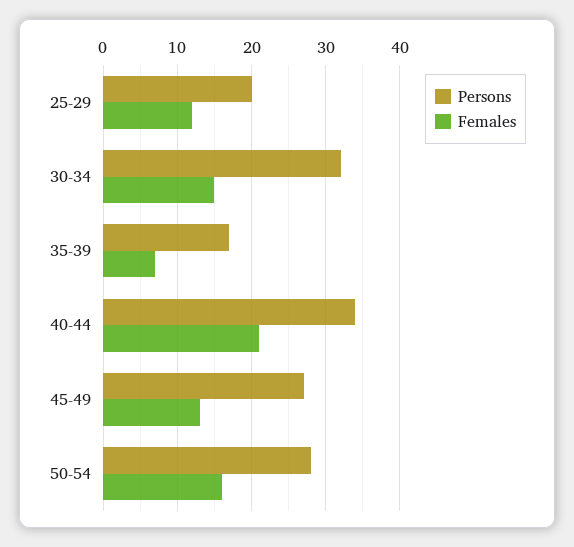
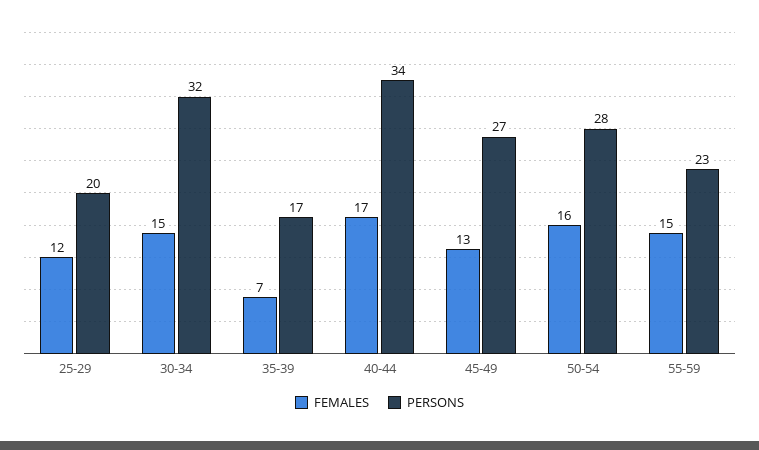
Females, 40-44: 21 -> 17
Females, 55-59: none -> 15
Persons, 55-59: none -> 23

